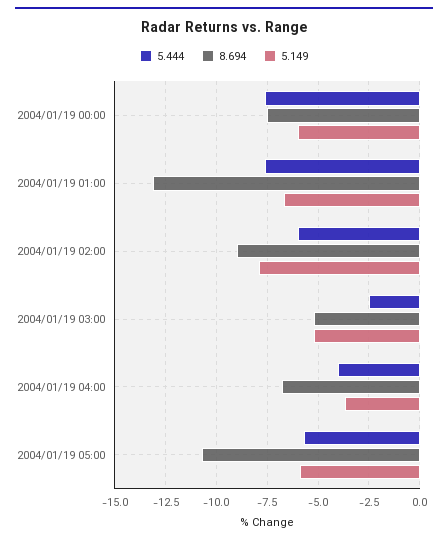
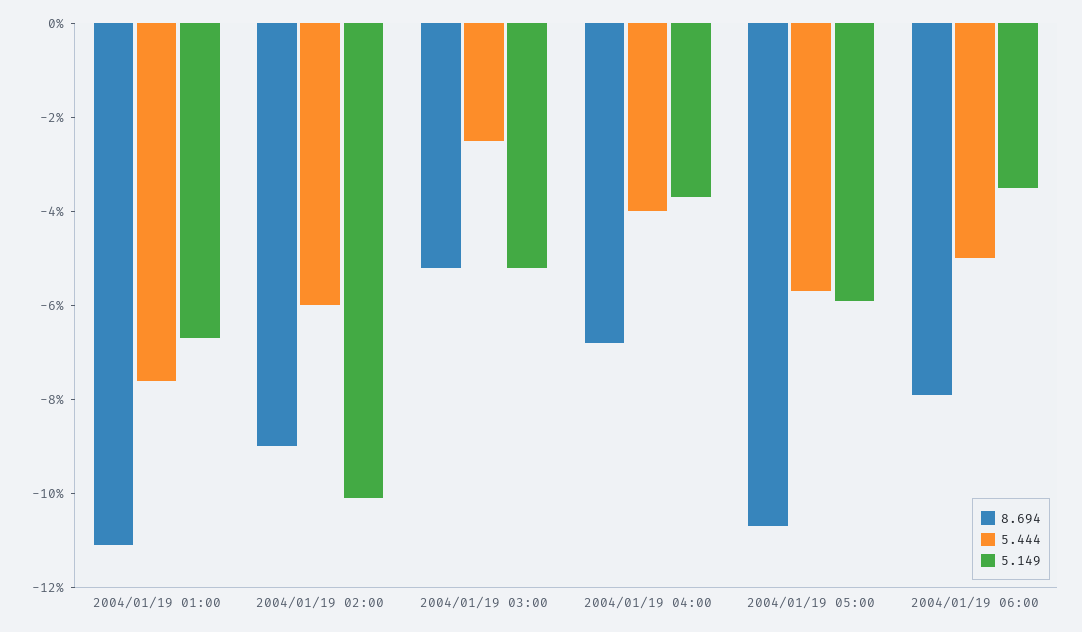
5.444, 2004/01/19 00:00: -7.5 -> none
8.694, 2004/01/19 00:00: -7.5 -> none
5.149, 2004/01/19 00:00: -6 -> none
8.694, 2004/01/19 01:00: -13 -> -11
5.149, 2004/01/19 02:00: -8 -> -10
8.694, 2004/01/19 06:00: none -> -8
5.444, 2004/01/19 06:00: none -> -5
5.149, 2004/01/19 06:00: none -> -3.5

